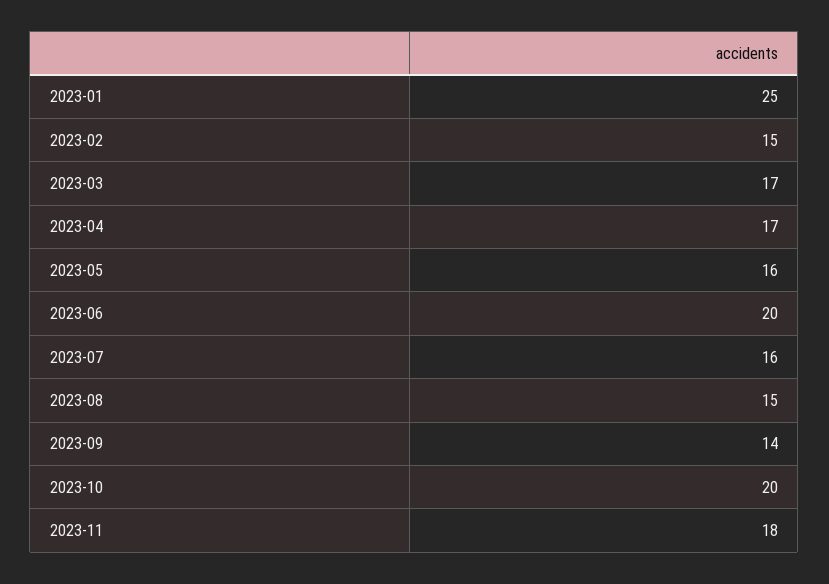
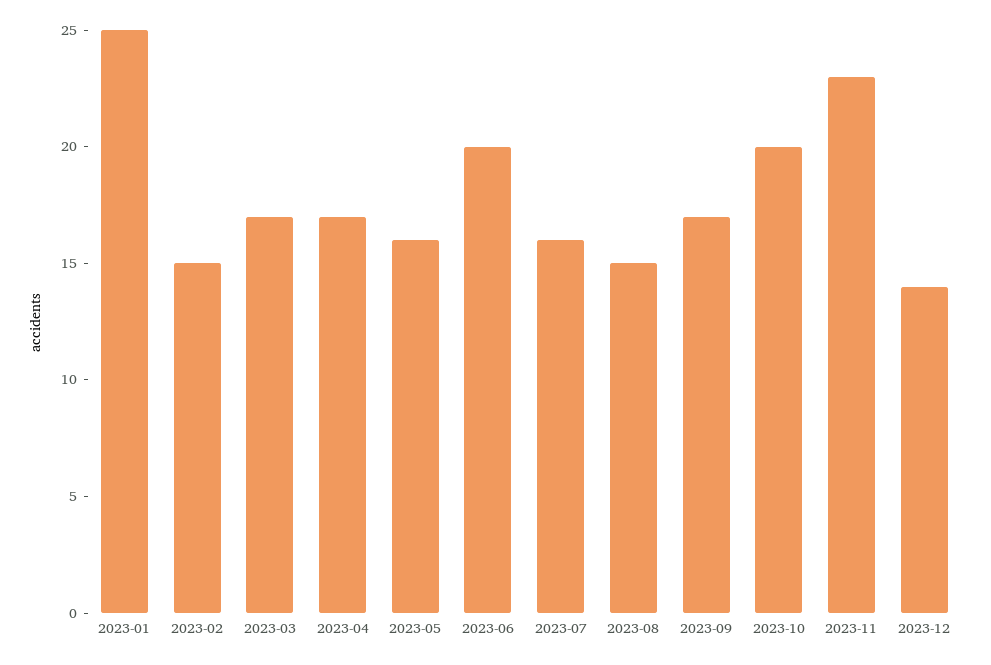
2023-09: 14 -> 17
2023-11: 18 -> 23
2023-12: none -> 14

